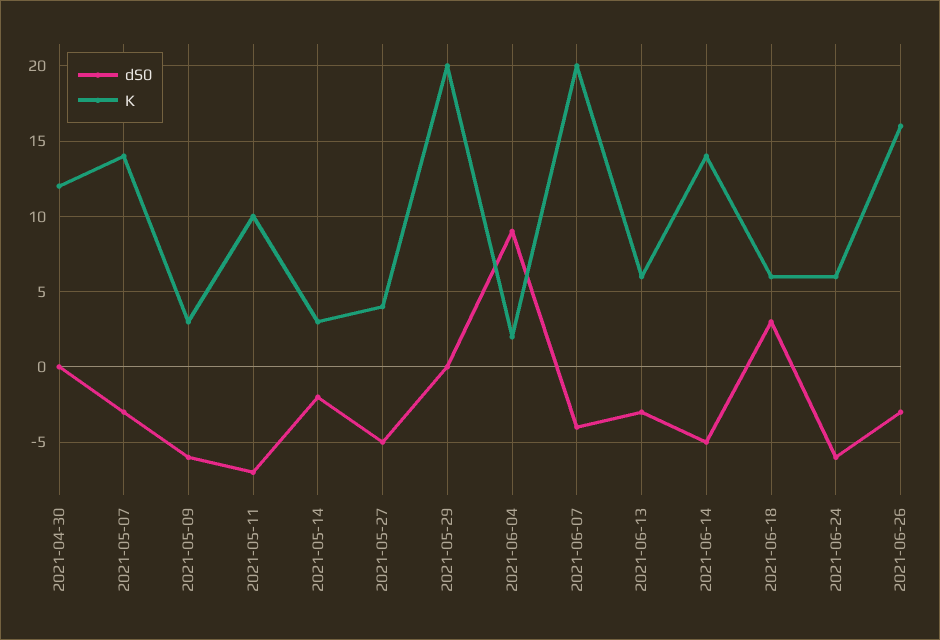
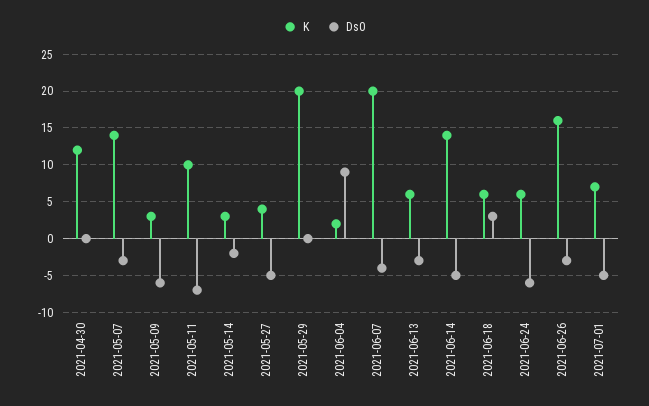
K, 2021-07-01: none -> 7
dS0, 2021-07-01: none -> -5

